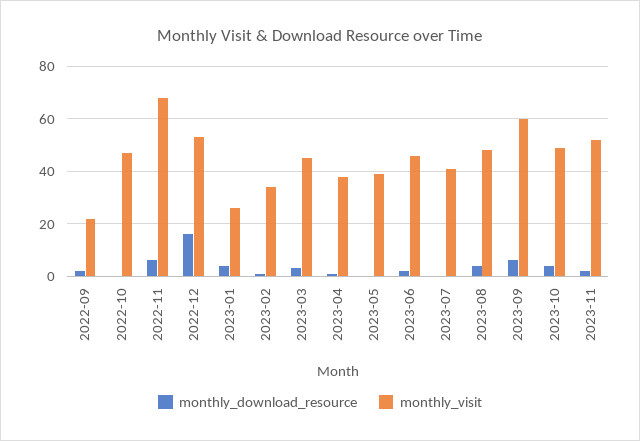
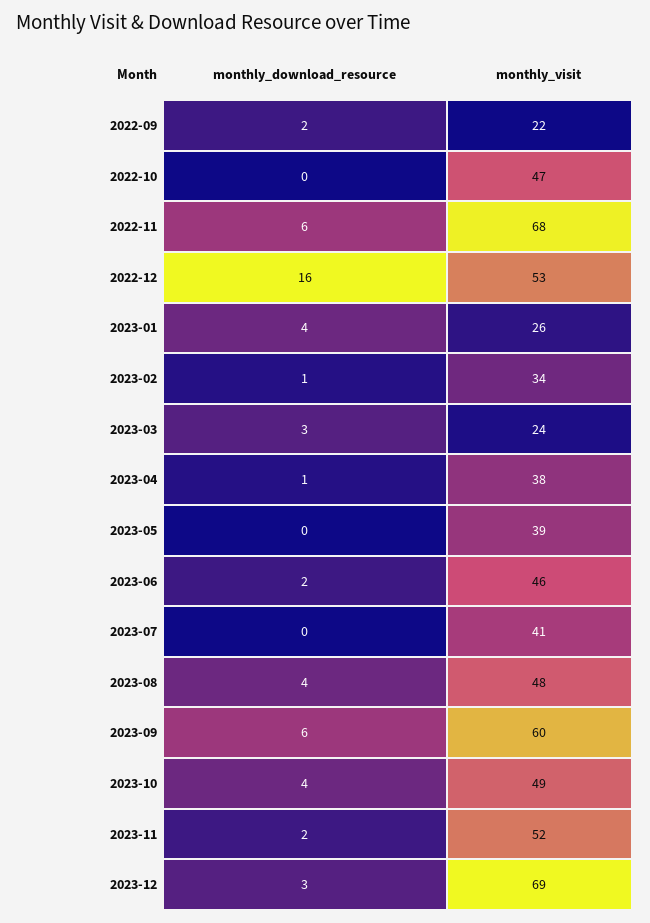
monthly_visit, 2023-03: 45 -> 24
monthly_download_resource, 2023-12: none -> 3
monthly_visit, 2023-12: none -> 69

